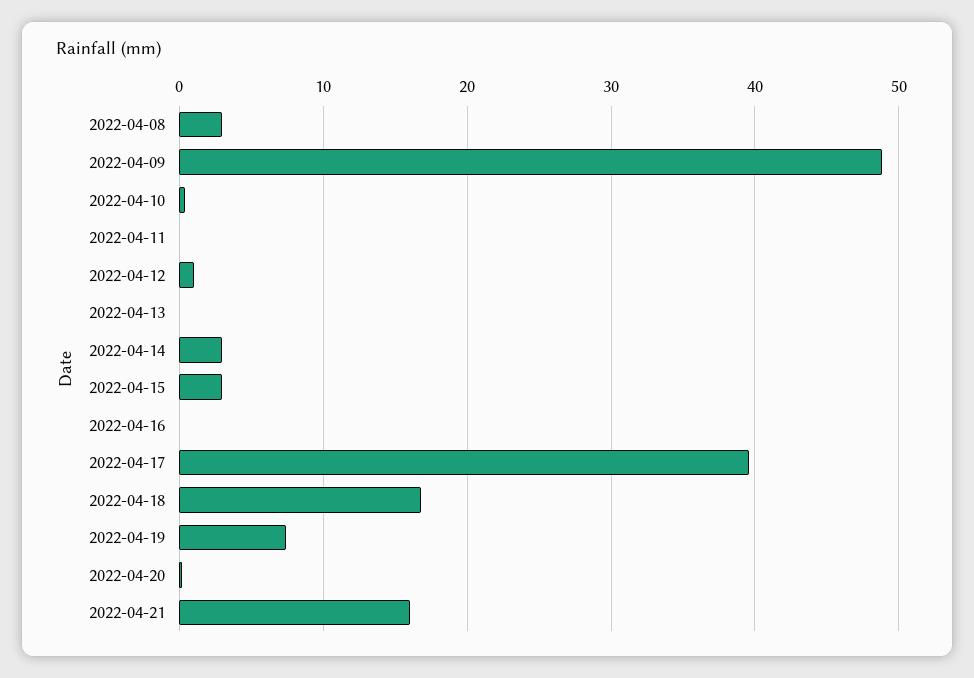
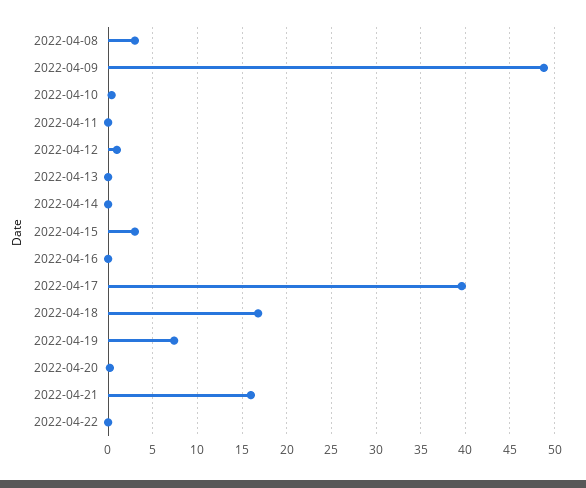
2022-04-14: 3 -> 0
2022-04-22: none -> 0

